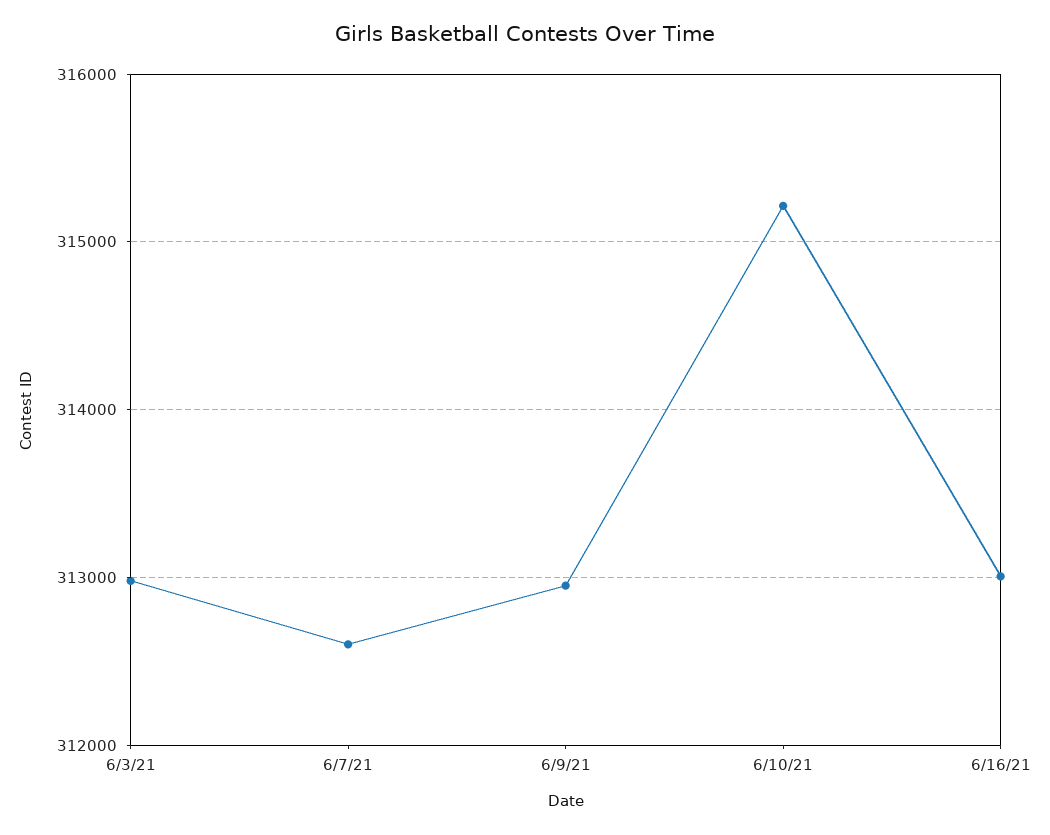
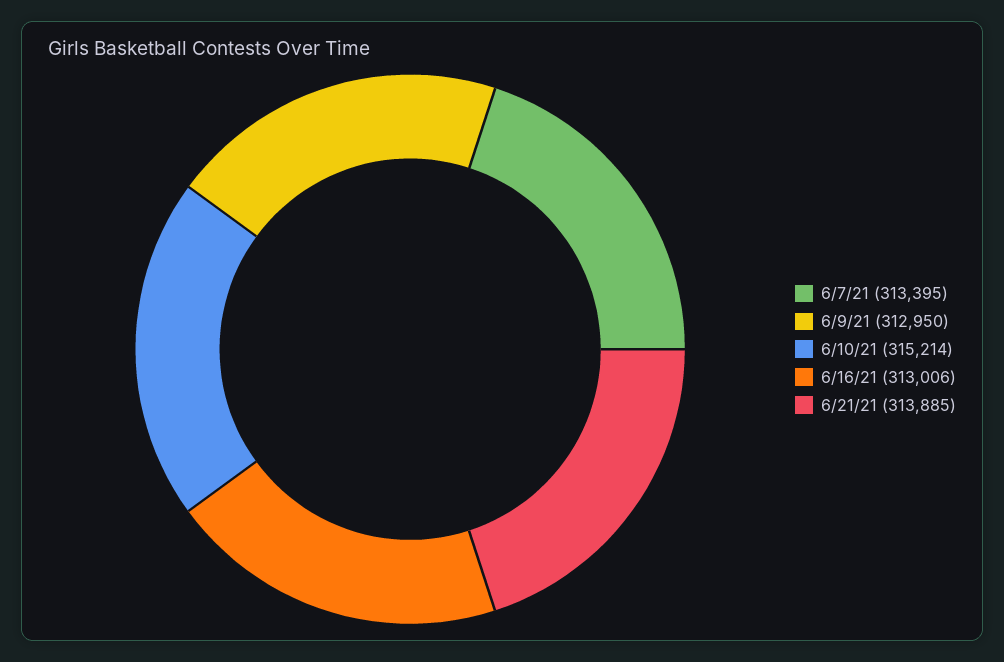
6/3/21: 313000 -> none
6/7/21: 312600 -> 313395
6/21/21: none -> 313885

